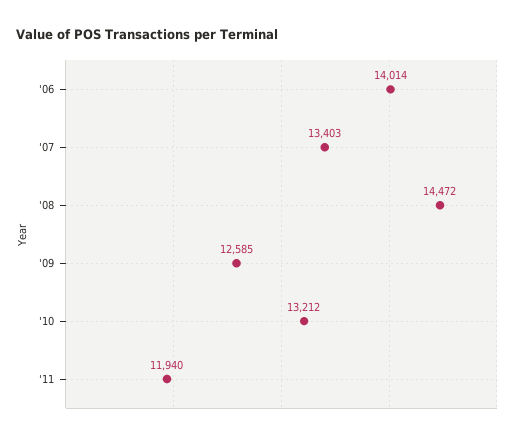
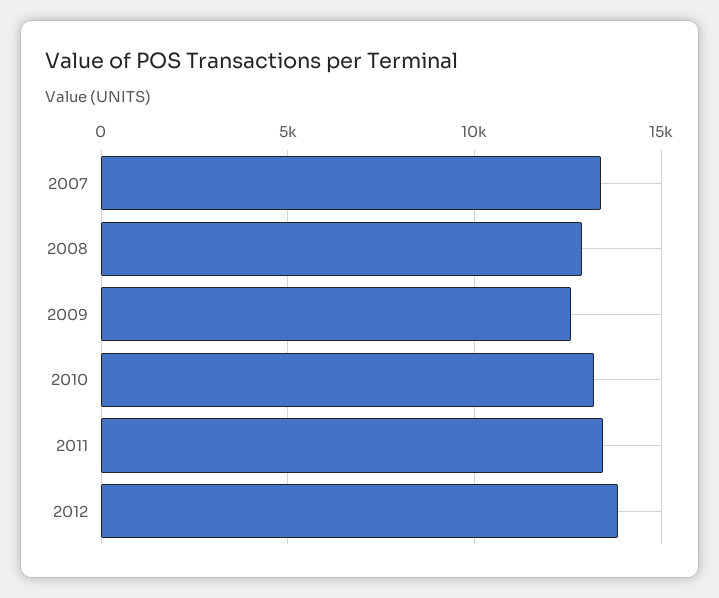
'06: 14014 -> none
'08: 14472 -> 13000
'11: 11940 -> 13500
2012: none -> 14000

